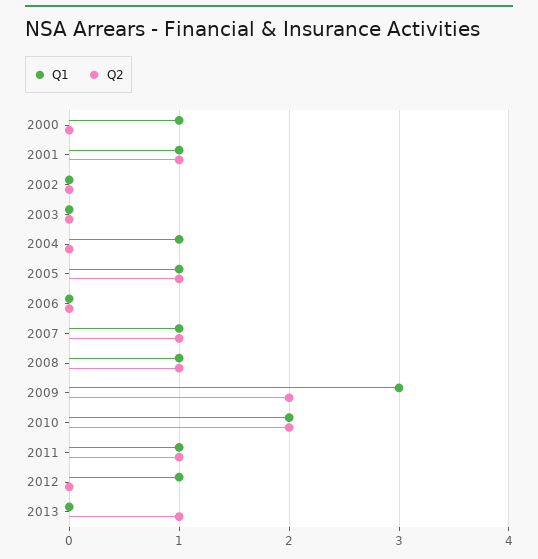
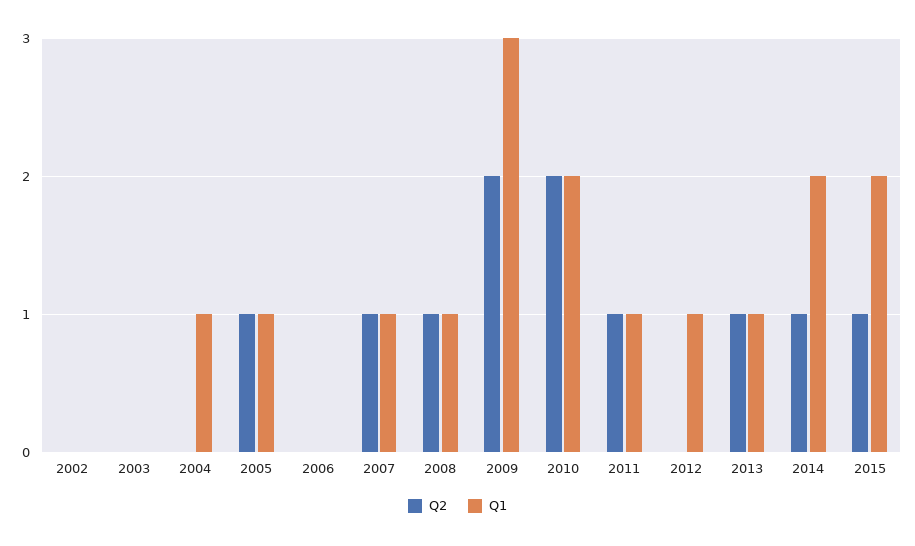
Q1, 2000: 1 -> none
Q2, 2000: 0 -> none
Q1, 2001: 1 -> none
Q2, 2001: 1 -> none
Q1, 2013: 0 -> 1
Q2, 2014: none -> 1
Q1, 2014: none -> 2
Q2, 2015: none -> 1
Q1, 2015: none -> 2

